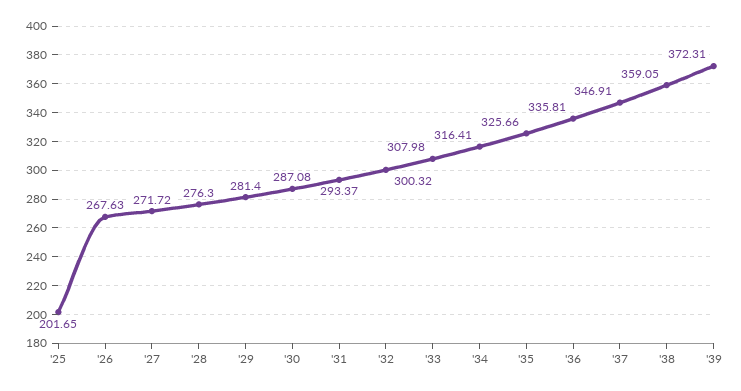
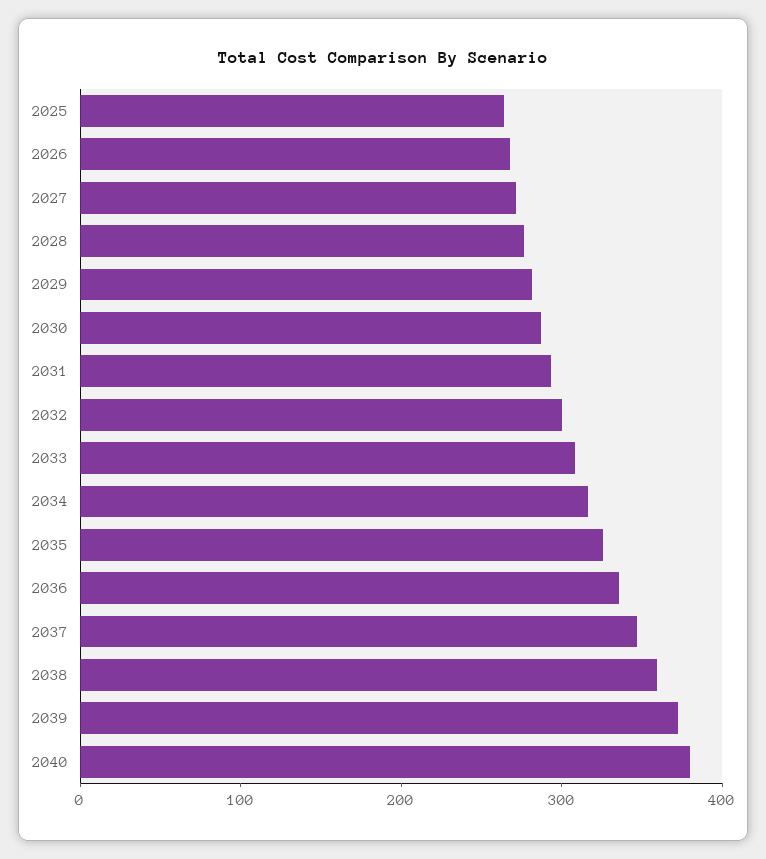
'25: 201.65 -> 260
2040: none -> 380

